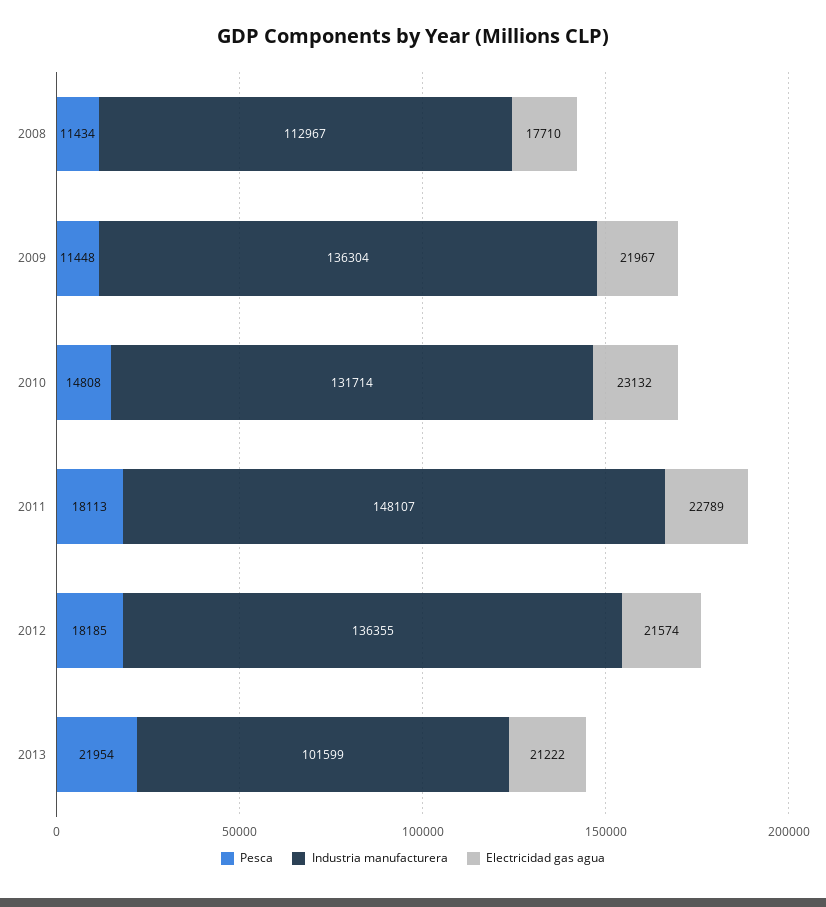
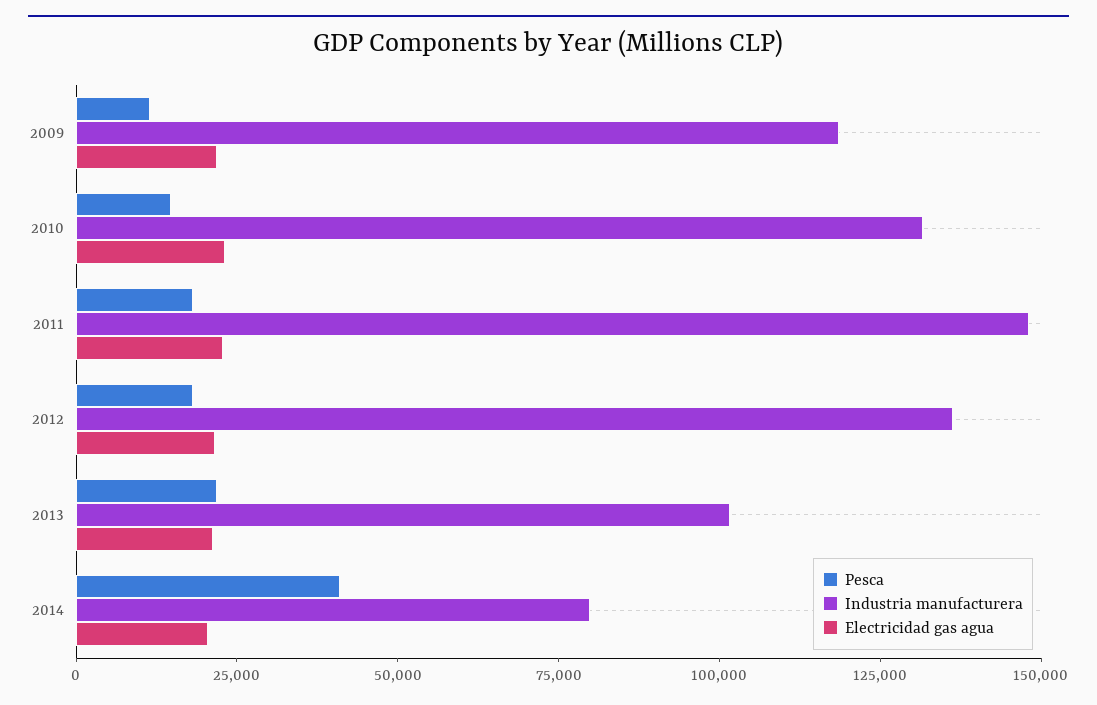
Pesca, 2008: 11434 -> none
Industria manufacturera, 2008: 112967 -> none
Electricidad gas agua, 2008: 17710 -> none
Industria manufacturera, 2009: 136304 -> 120000
Pesca, 2014: none -> 40000
Industria manufacturera, 2014: none -> 80000
Electricidad gas agua, 2014: none -> 20000

